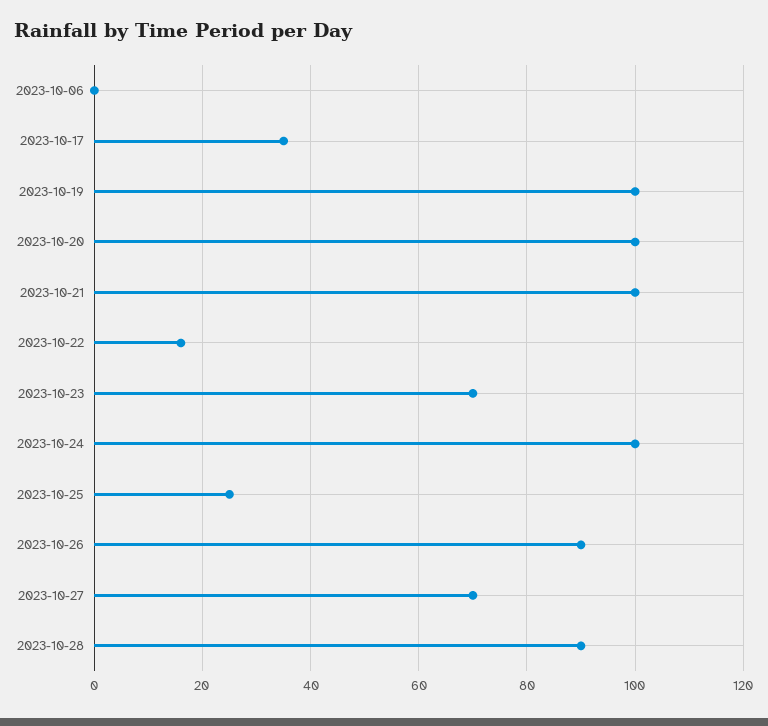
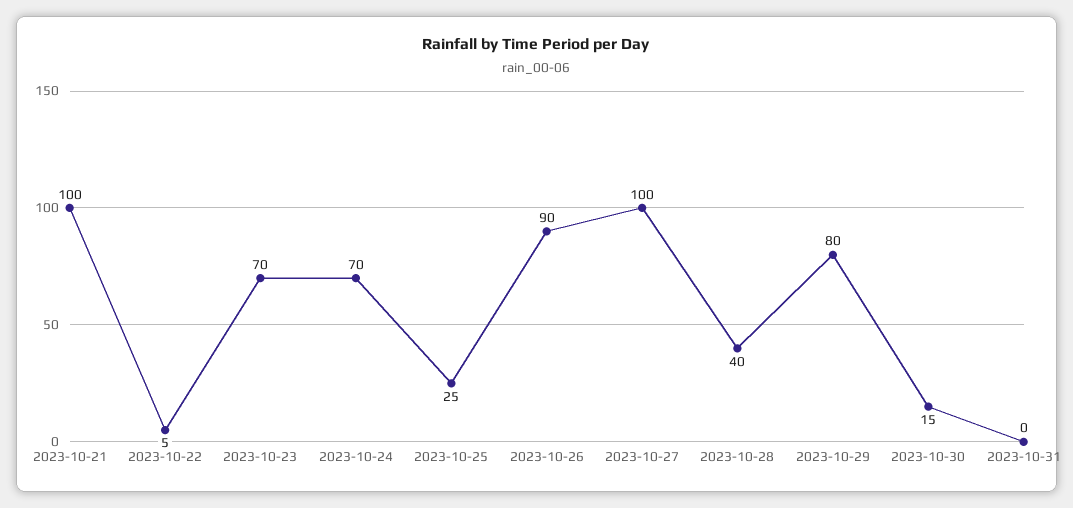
2023-10-06: 0 -> none
2023-10-17: 35 -> none
2023-10-19: 100 -> none
2023-10-20: 100 -> none
2023-10-22: 15 -> 5
2023-10-24: 100 -> 70
2023-10-27: 70 -> 100
2023-10-28: 90 -> 40
2023-10-29: none -> 80
2023-10-30: none -> 15
2023-10-31: none -> 0

